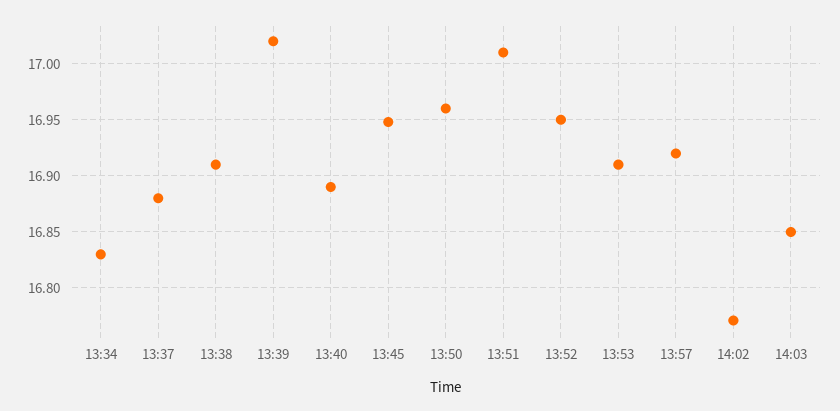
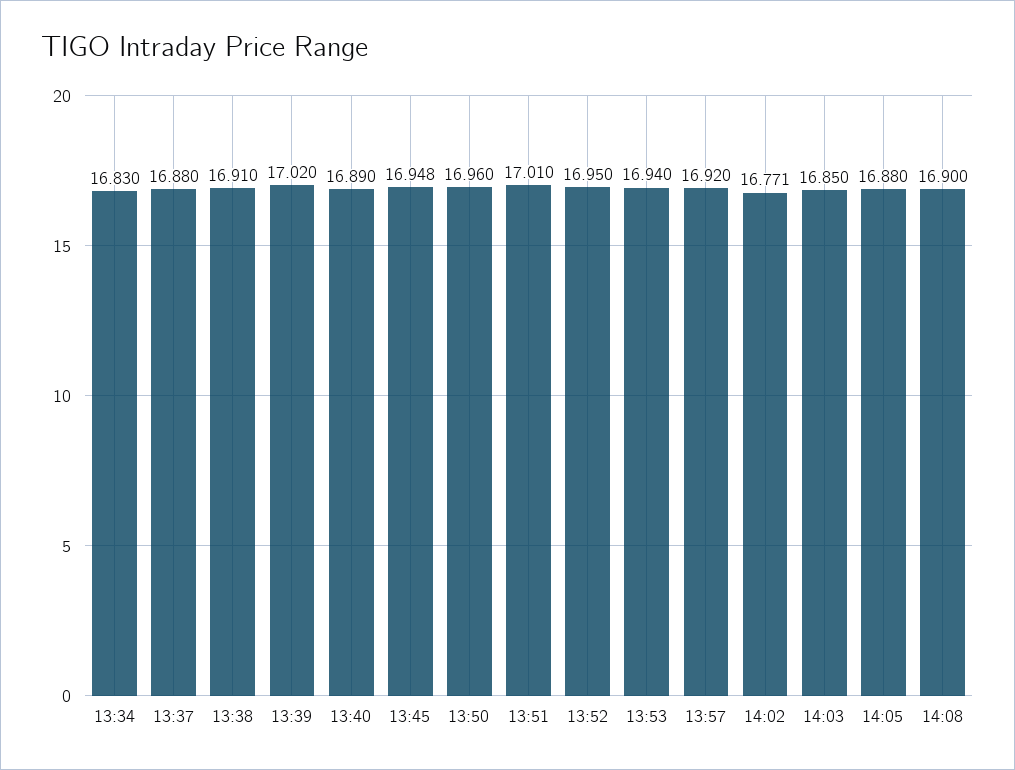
13:53: 16.91 -> 16.94
14:05: none -> 16.88
14:08: none -> 16.9

